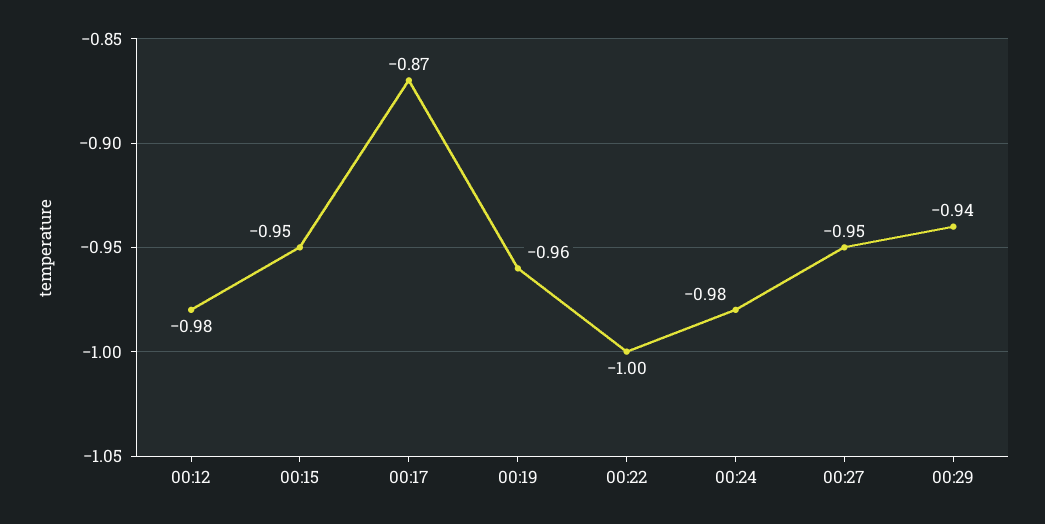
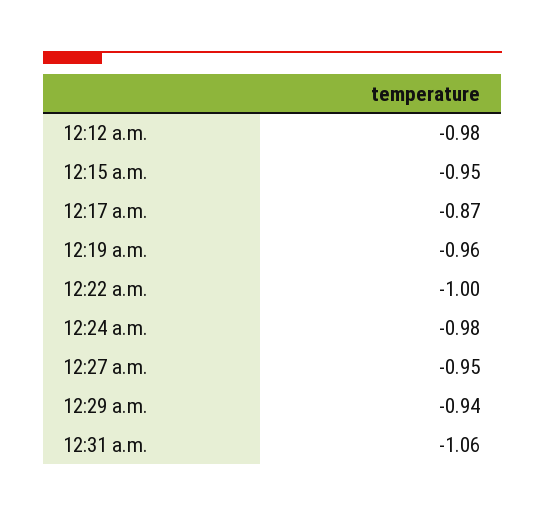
12:31 a.m.: none -> -1.06

